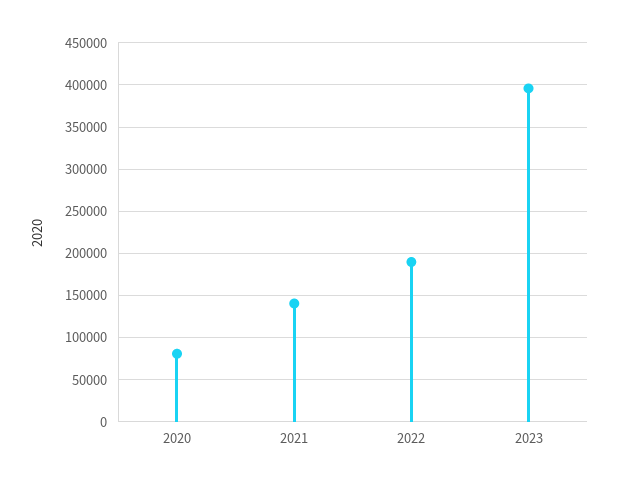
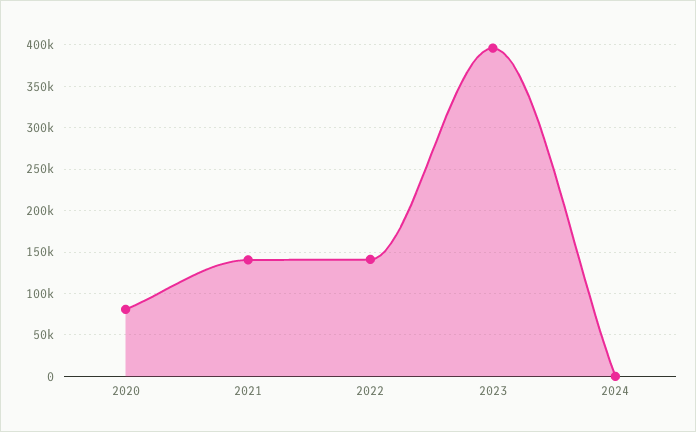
2022: 190000 -> 140000
2024: none -> 0

